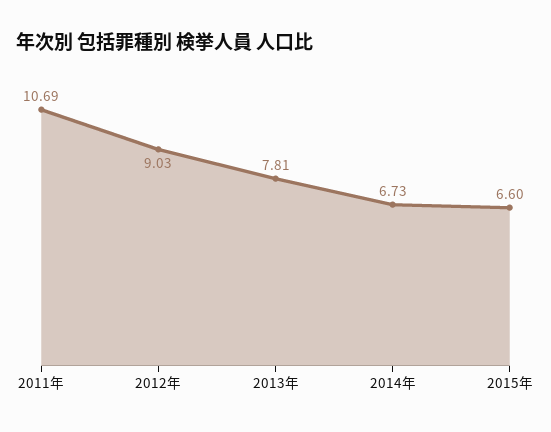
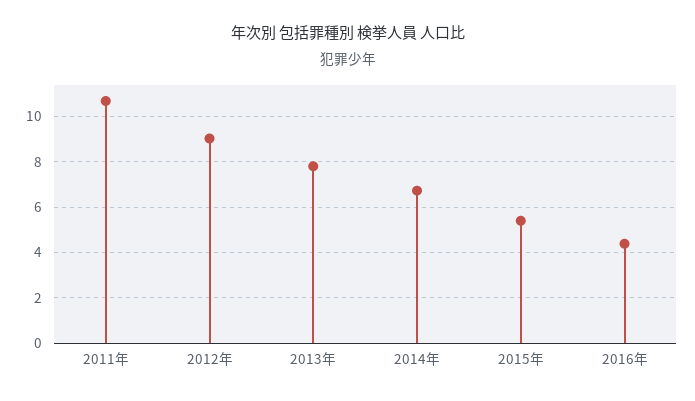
2015年: 6.6 -> 5.5
2016年: none -> 4.5

